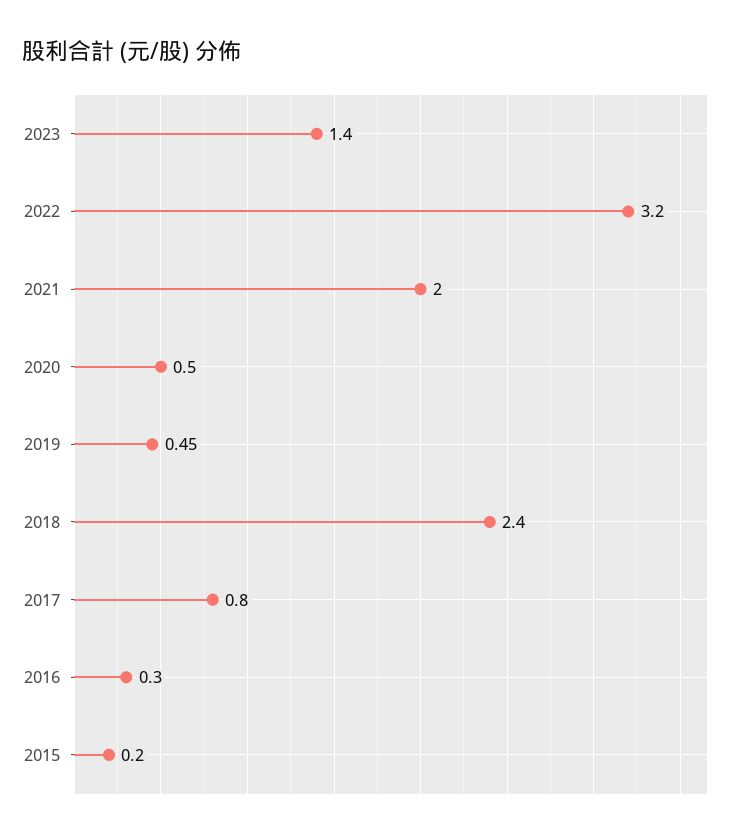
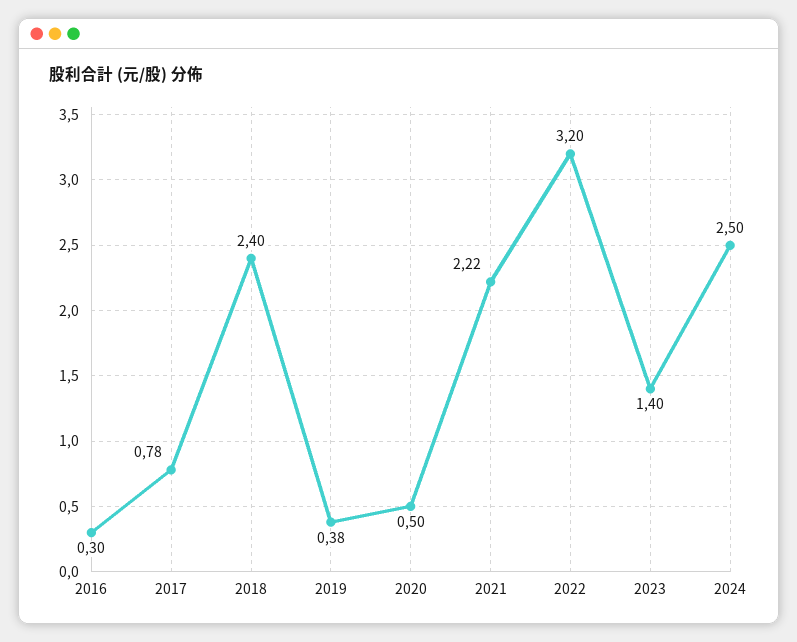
2021: 2 -> 2.22
2019: 0.45 -> 0.38
2017: 0.8 -> 0.78
2015: 0.2 -> none
2024: none -> 2.5

